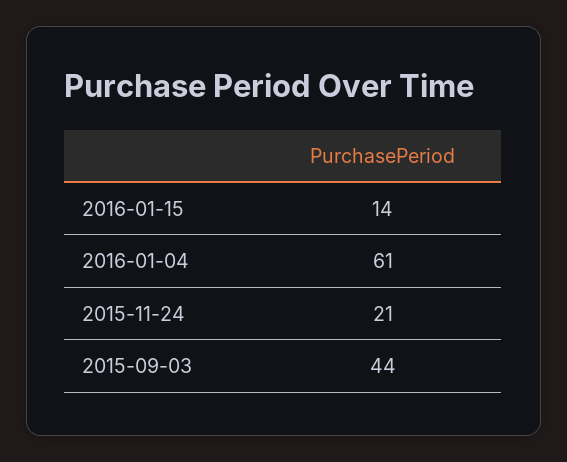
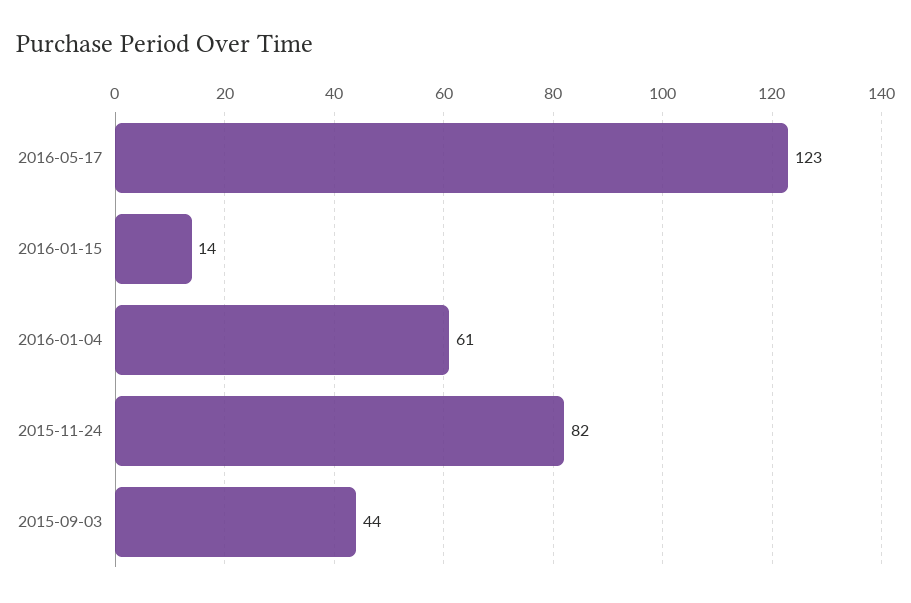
2015-11-24: 21 -> 82
2016-05-17: none -> 123

